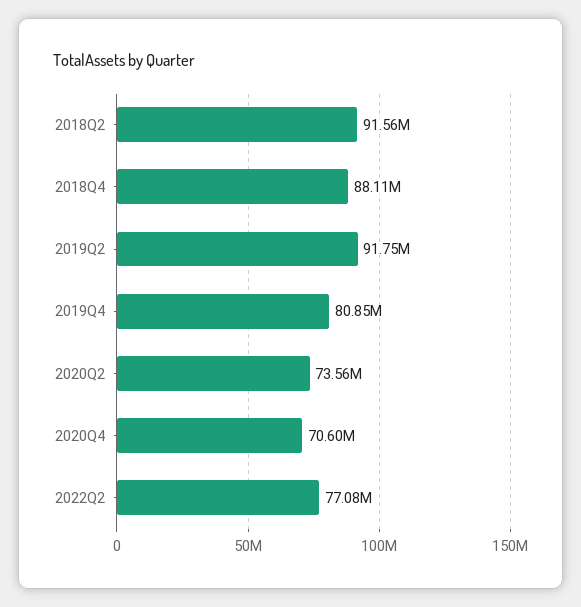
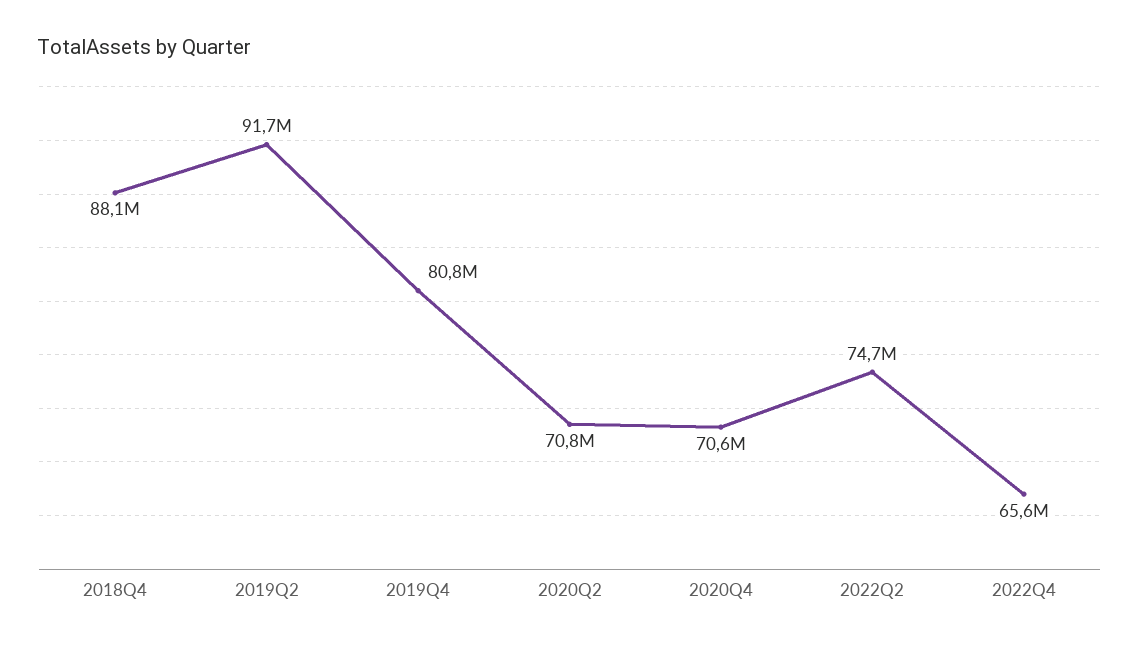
2018Q2: 91560000 -> none
2020Q2: 73560000 -> 70800000
2022Q2: 77080000 -> 74700000
2022Q4: none -> 65600000

